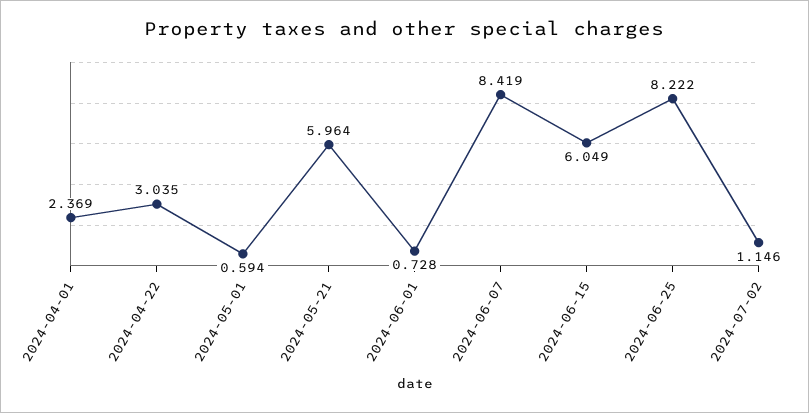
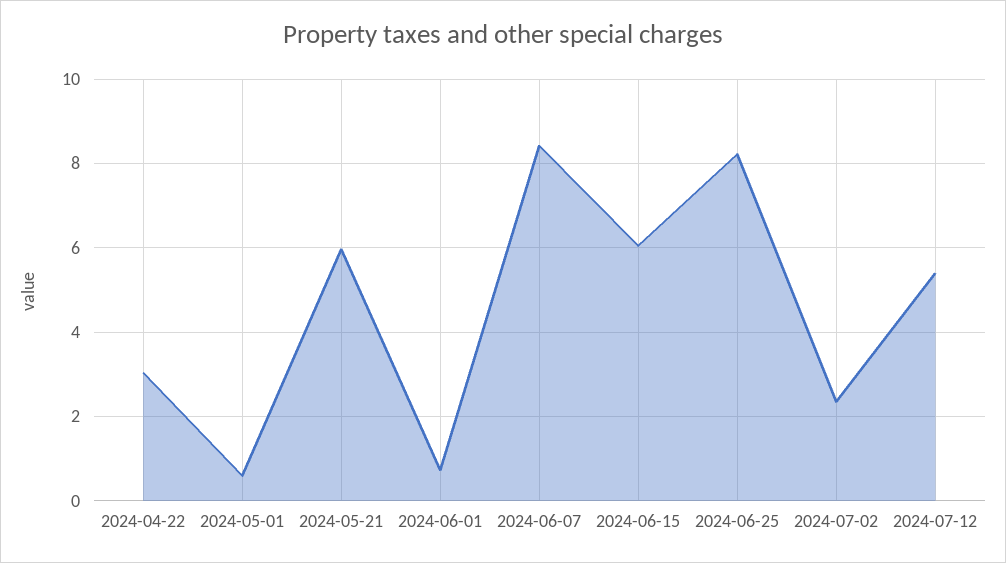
2024-04-01: 2.369 -> none
2024-07-02: 1.146 -> 2.4
2024-07-12: none -> 5.4

